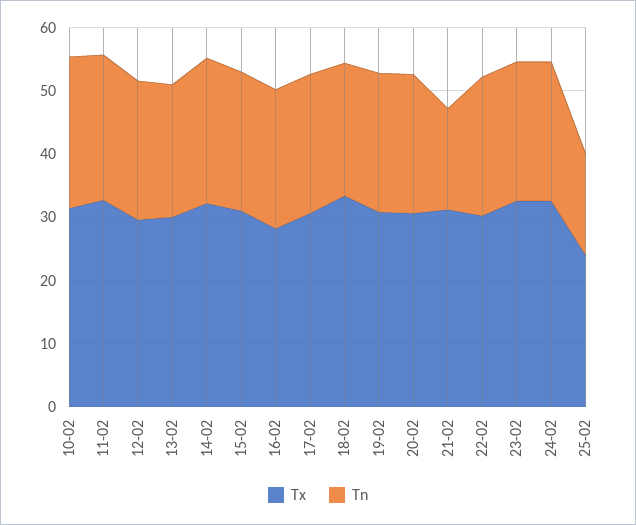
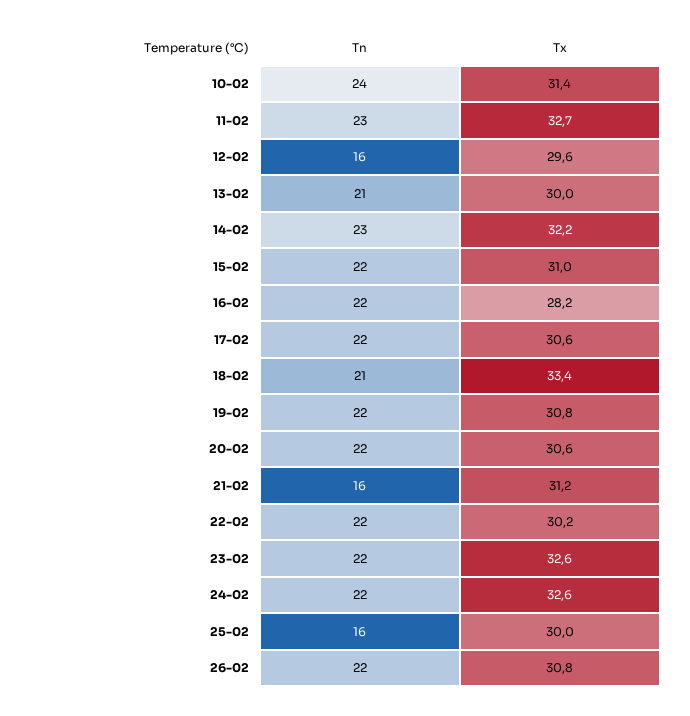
Tn, 12-02: 22 -> 16
Tx, 25-02: 24 -> 30
Tn, 26-02: none -> 22
Tx, 26-02: none -> 30.8

